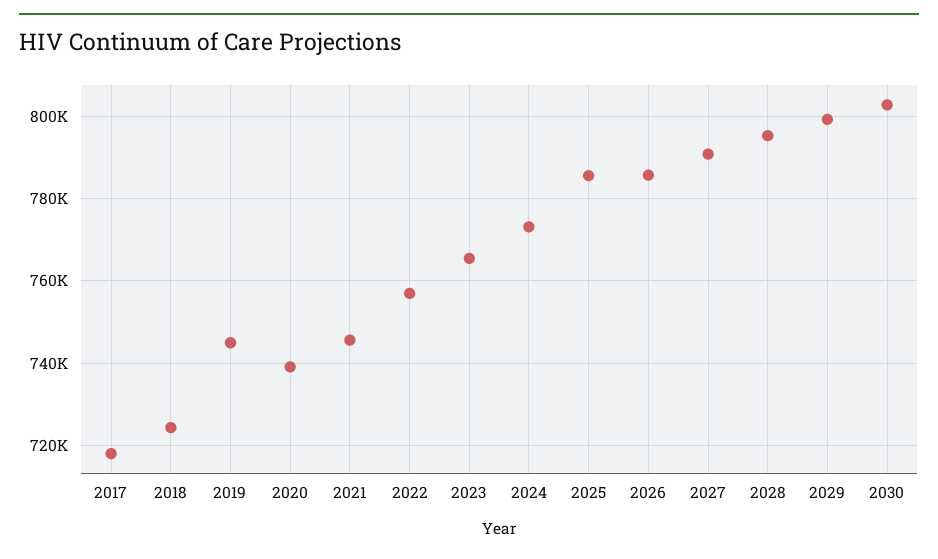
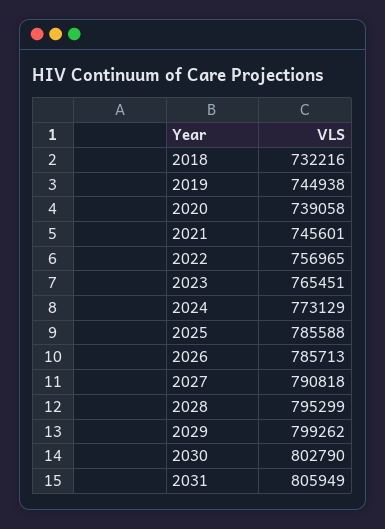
2017: 718000 -> none
2018: 724000 -> 732216
2031: none -> 805949

